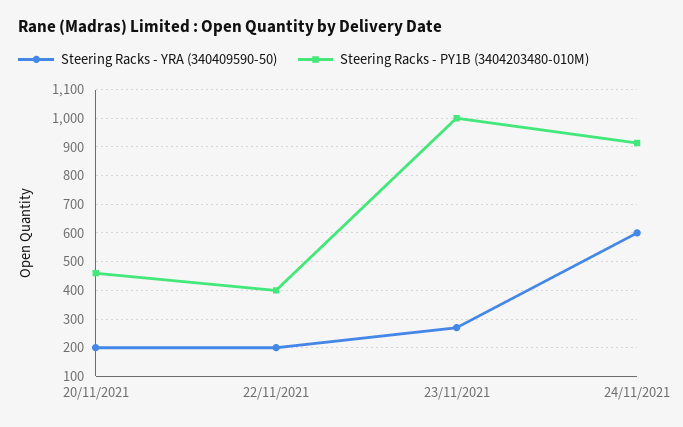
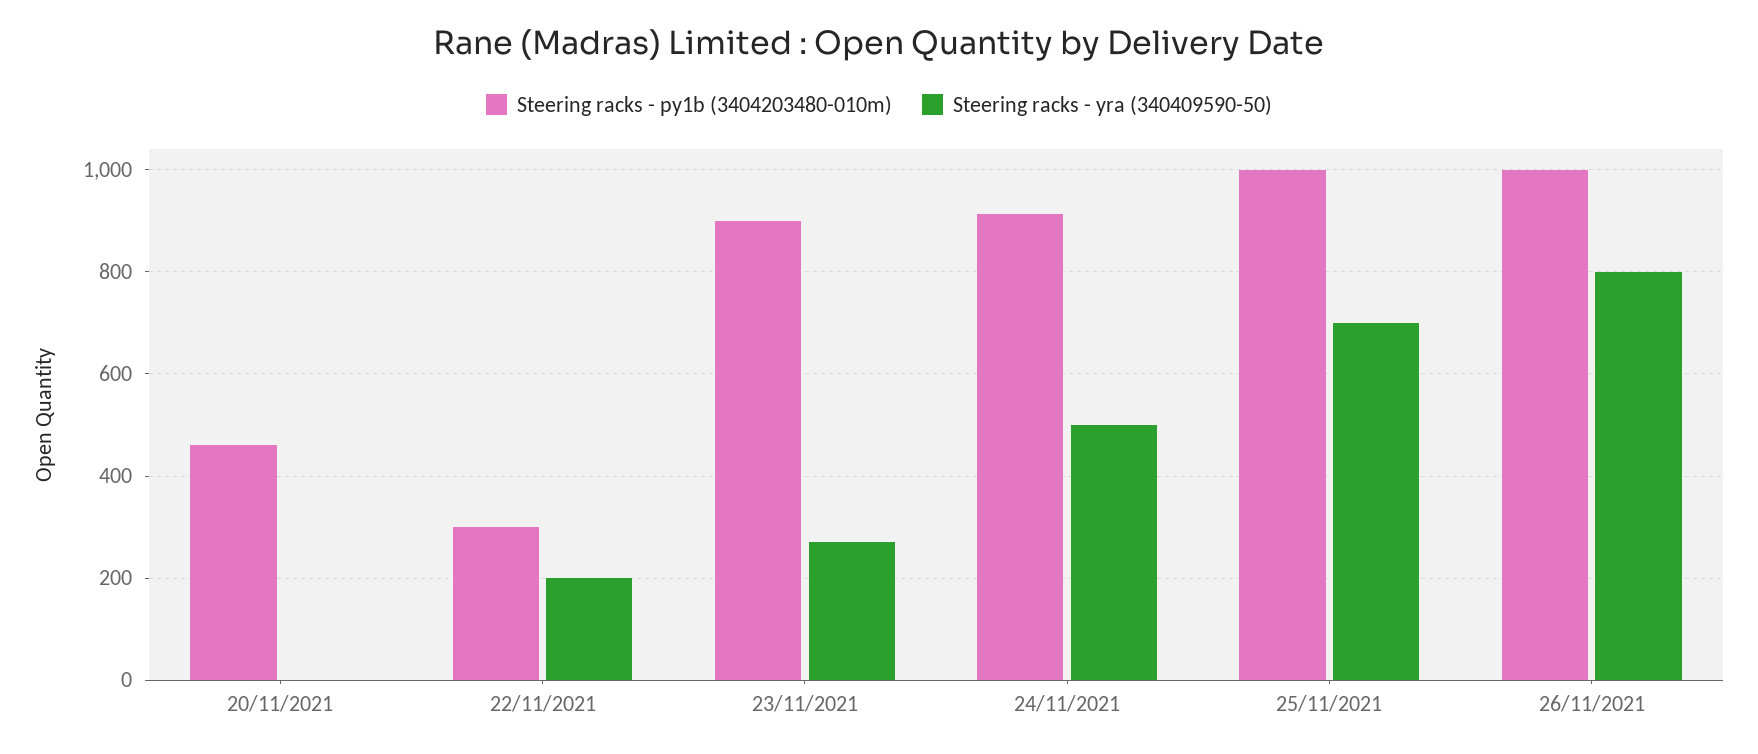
Steering Racks - YRA (340409590-50), 20/11/2021: 200 -> 0
Steering Racks - PY1B (3404203480-010M), 22/11/2021: 400 -> 300
Steering Racks - PY1B (3404203480-010M), 23/11/2021: 1000 -> 900
Steering Racks - YRA (340409590-50), 24/11/2021: 600 -> 500
Steering Racks - PY1B (3404203480-010M), 25/11/2021: none -> 1000
Steering Racks - YRA (340409590-50), 25/11/2021: none -> 700
Steering Racks - PY1B (3404203480-010M), 26/11/2021: none -> 1000
Steering Racks - YRA (340409590-50), 26/11/2021: none -> 800

